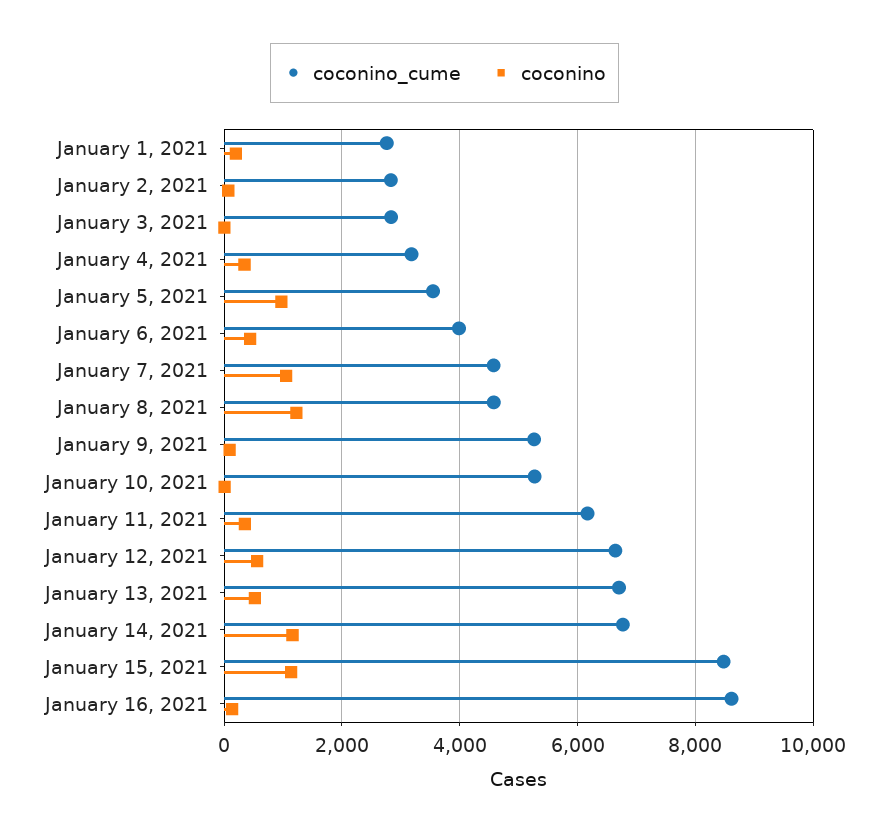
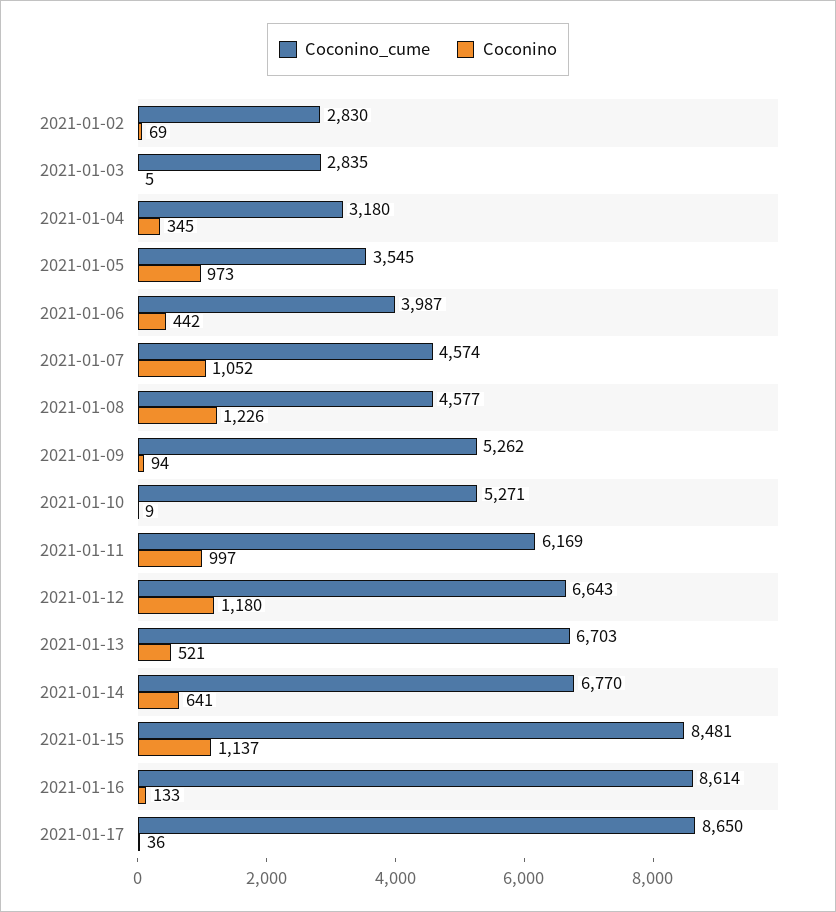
coconino_cume, January 1, 2021: 2800 -> none
coconino, January 1, 2021: 200 -> none
coconino, January 11, 2021: 400 -> 997
coconino, January 12, 2021: 600 -> 1180
coconino, January 14, 2021: 1200 -> 641
coconino_cume, 2021-01-17: none -> 8650
coconino, 2021-01-17: none -> 36

